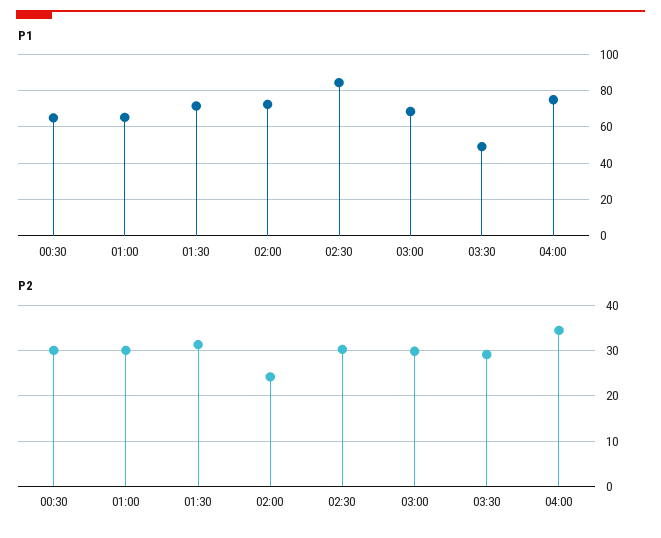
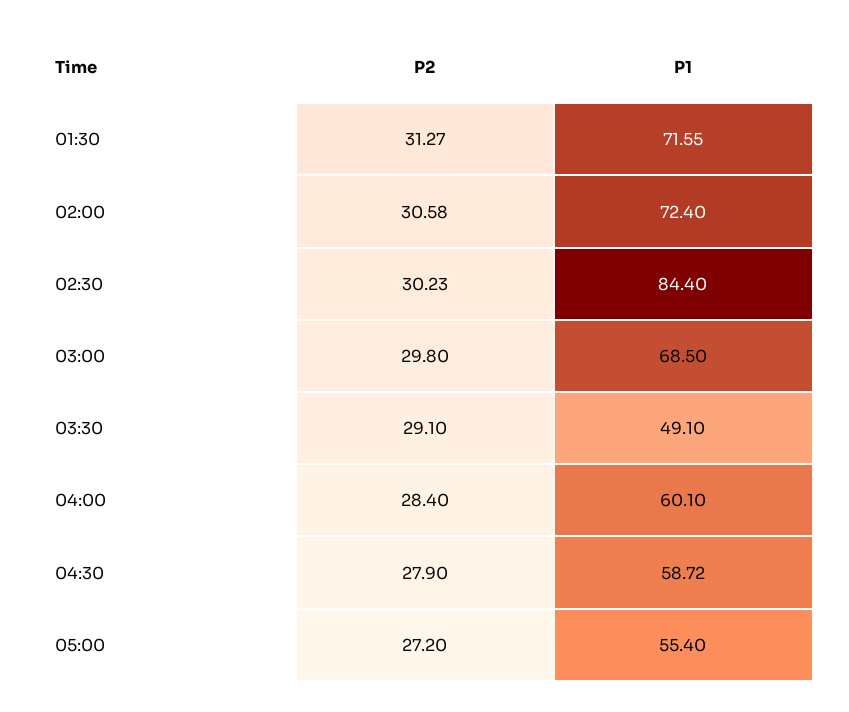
P1, 00:30: 65 -> none
P1, 01:00: 65 -> none
P1, 04:00: 75 -> 60.1
P2, 00:30: 30 -> none
P2, 01:00: 30 -> none
P2, 02:00: 24 -> 30.58
P2, 04:00: 34 -> 28.4
P2, 04:30: none -> 27.9
P1, 04:30: none -> 58.72
P2, 05:00: none -> 27.2
P1, 05:00: none -> 55.4

